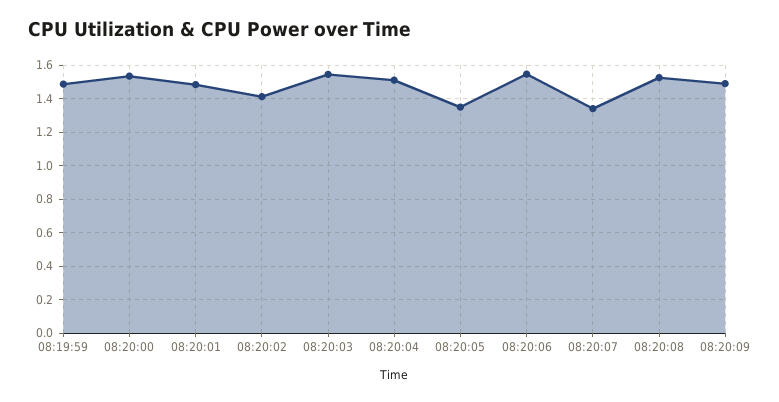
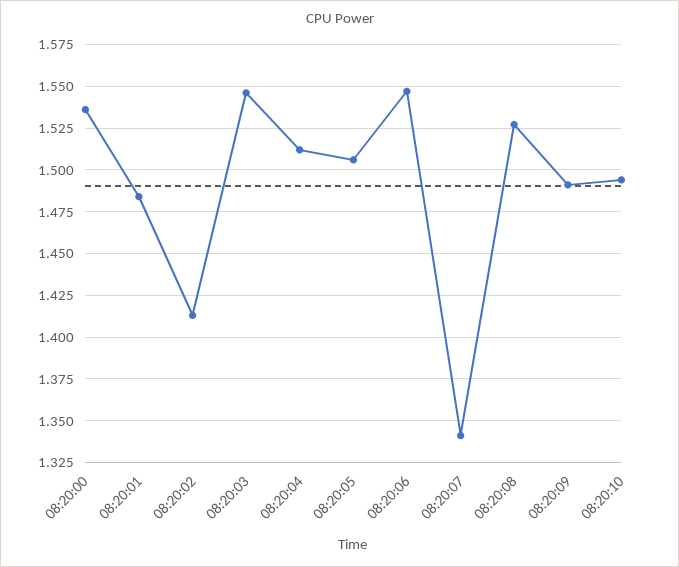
08:19:59: 1.5 -> none
08:20:05: 1.35 -> 1.505
08:20:10: none -> 1.495

